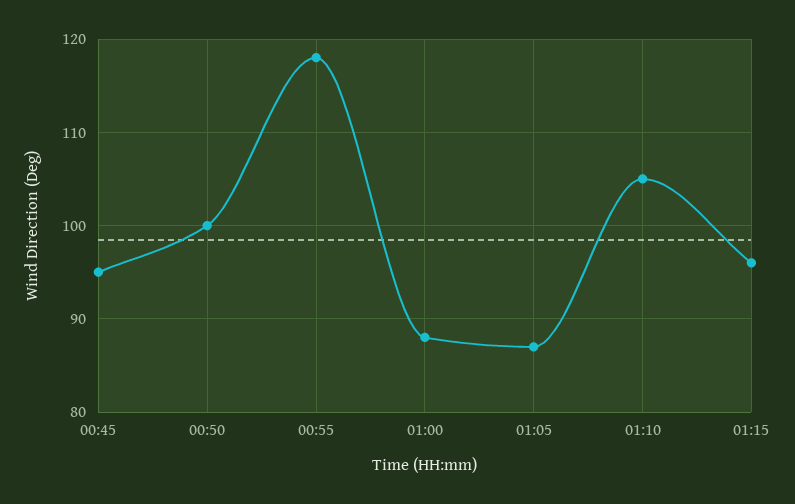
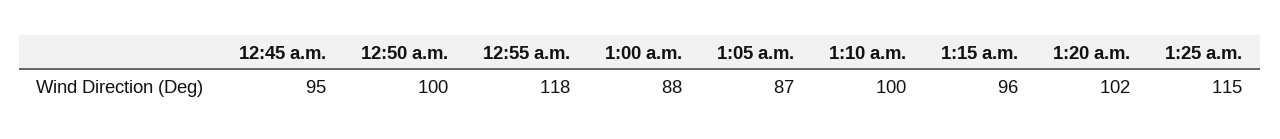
01:10: 105 -> 100
1:20 a.m.: none -> 102
1:25 a.m.: none -> 115

